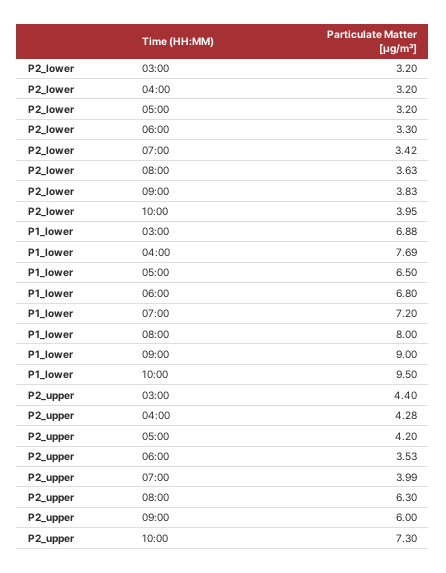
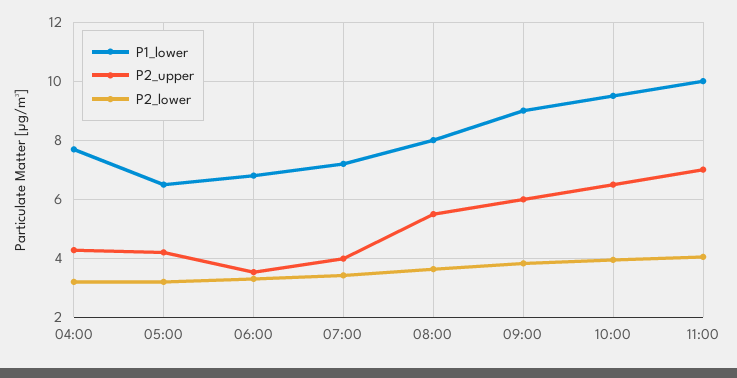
P2_lower, 03:00: 3.2 -> none
P1_lower, 03:00: 6.88 -> none
P2_upper, 03:00: 4.4 -> none
P2_upper, 08:00: 6.3 -> 5.5
P2_upper, 10:00: 7.3 -> 6.5
P1_lower, 11:00: none -> 10
P2_upper, 11:00: none -> 7
P2_lower, 11:00: none -> 4

